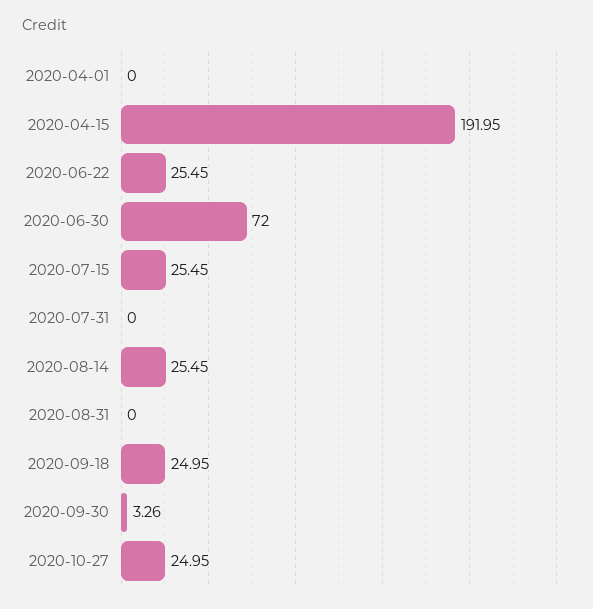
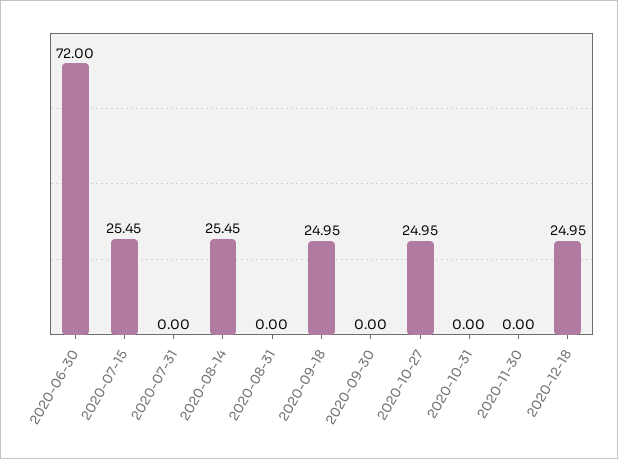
2020-04-01: 0 -> none
2020-04-15: 191.95 -> none
2020-06-22: 25.45 -> none
2020-09-30: 3.26 -> 0
2020-10-31: none -> 0
2020-11-30: none -> 0
2020-12-18: none -> 24.95

